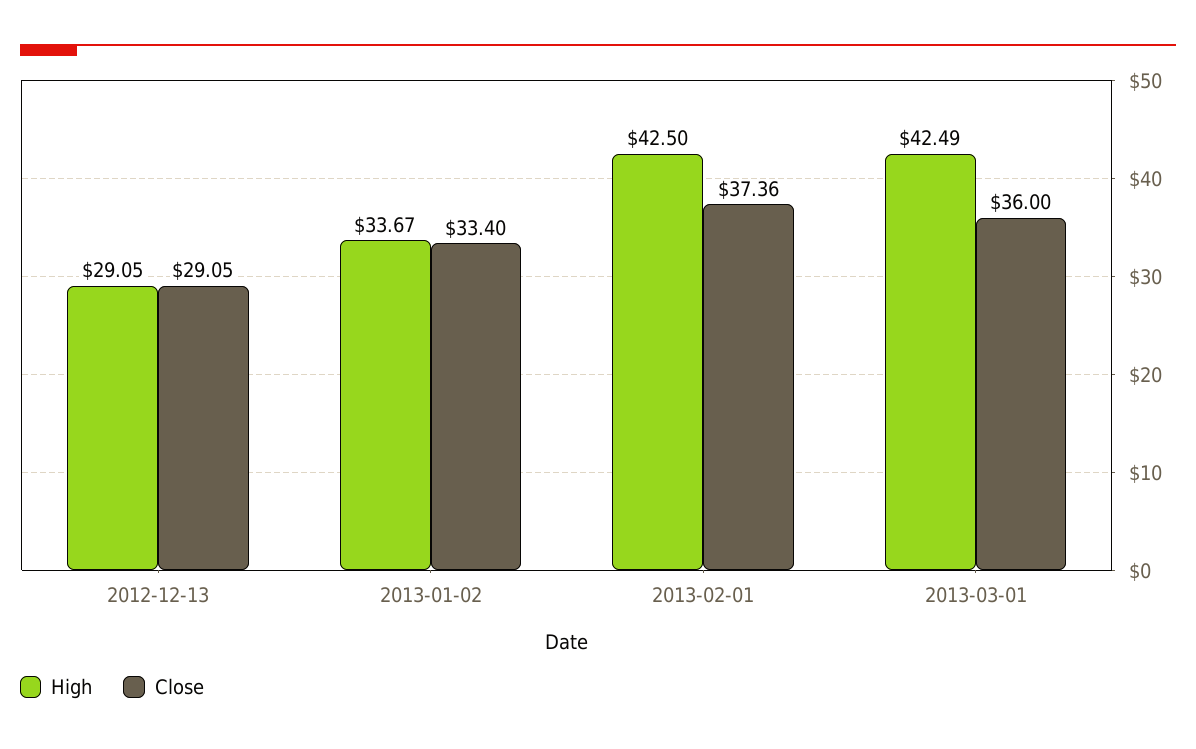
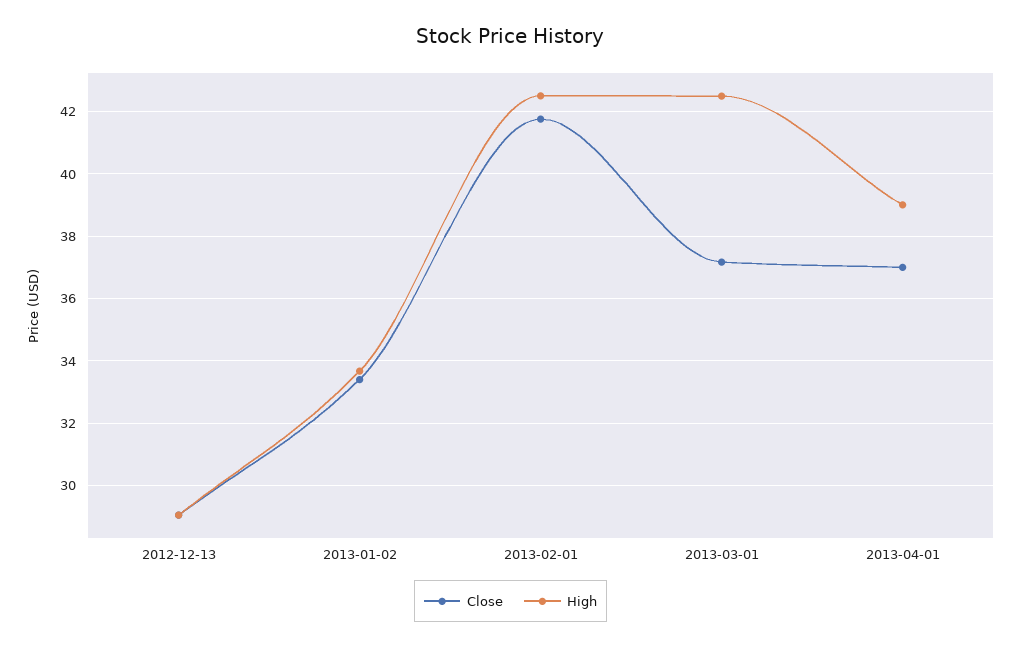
Close, 2013-02-01: 37.36 -> 41.8
Close, 2013-03-01: 36 -> 37.2
Close, 2013-04-01: none -> 37
High, 2013-04-01: none -> 39

